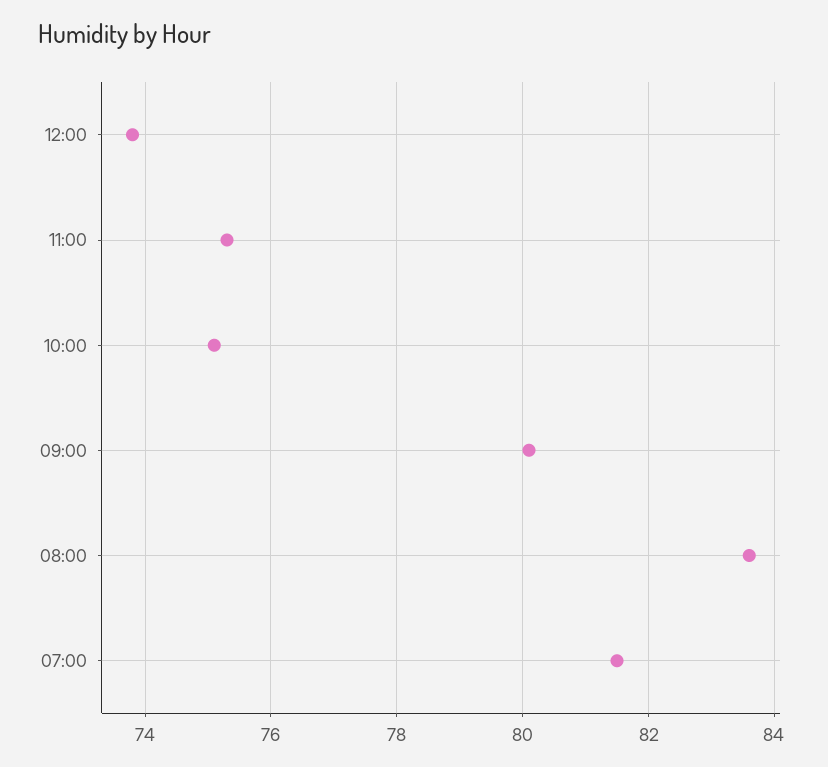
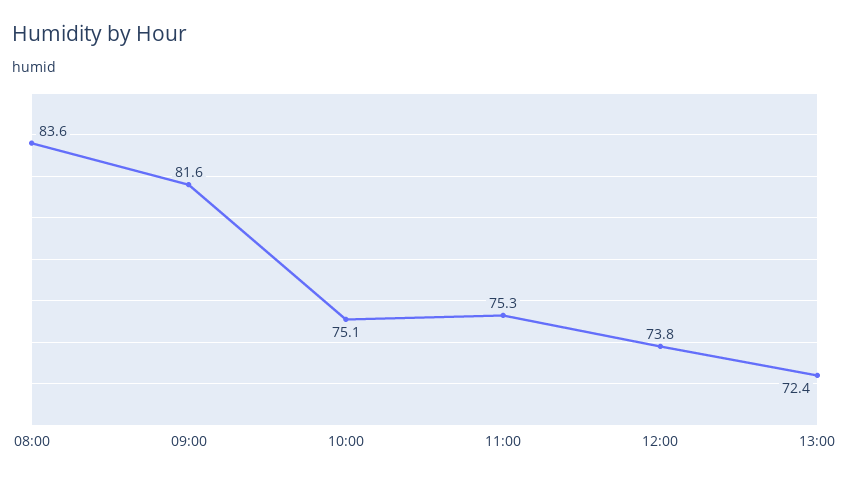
09:00: 80 -> 81.6
07:00: 81.5 -> none
13:00: none -> 72.4

